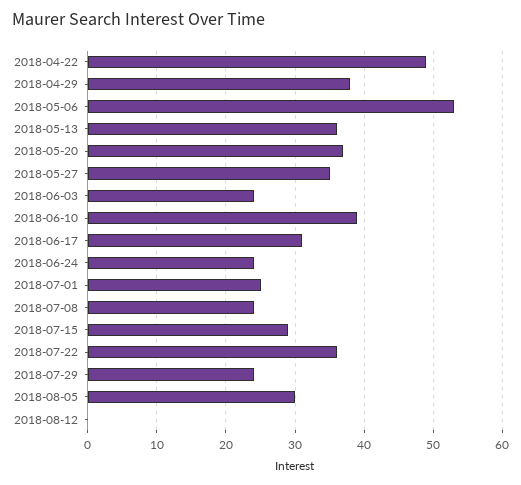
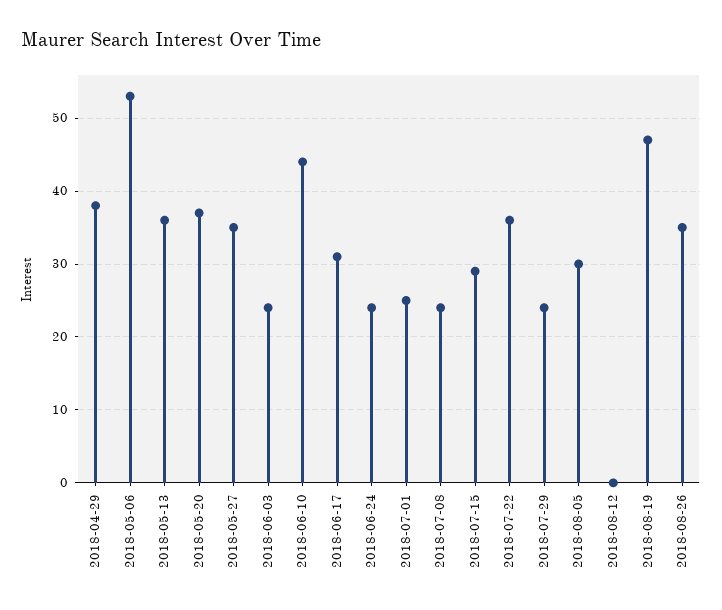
2018-04-22: 49 -> none
2018-06-10: 39 -> 44
2018-08-19: none -> 47
2018-08-26: none -> 35

